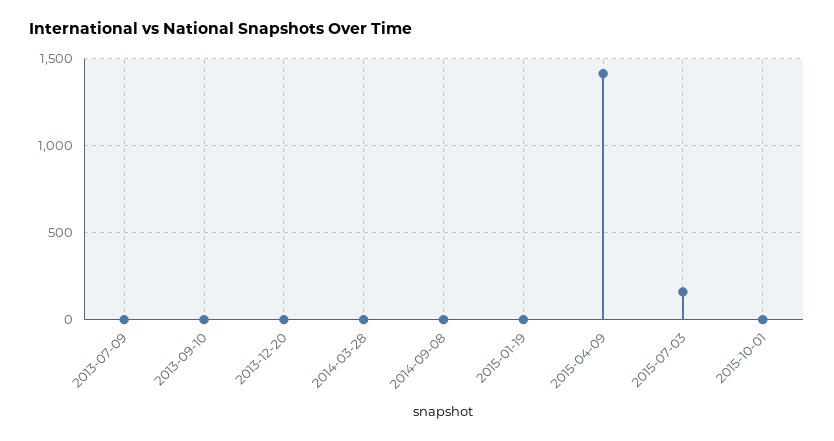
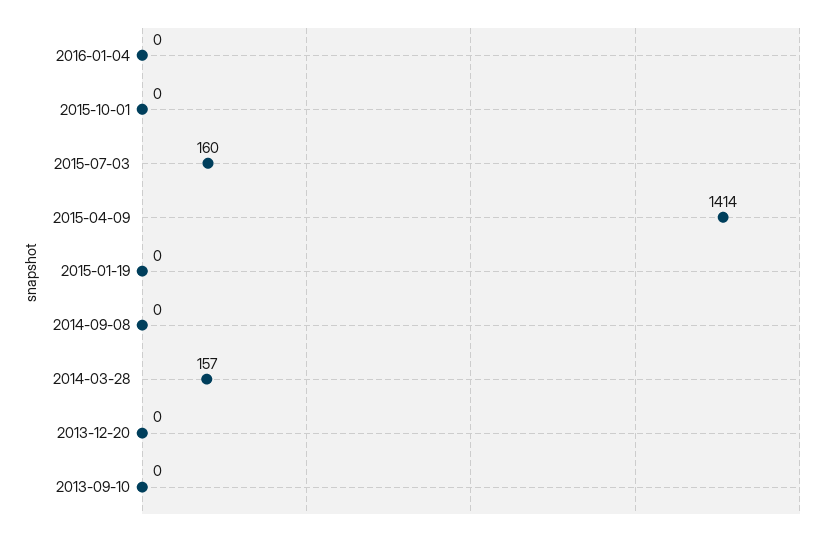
2013-07-09: 0 -> none
2014-03-28: 0 -> 157
2016-01-04: none -> 0

